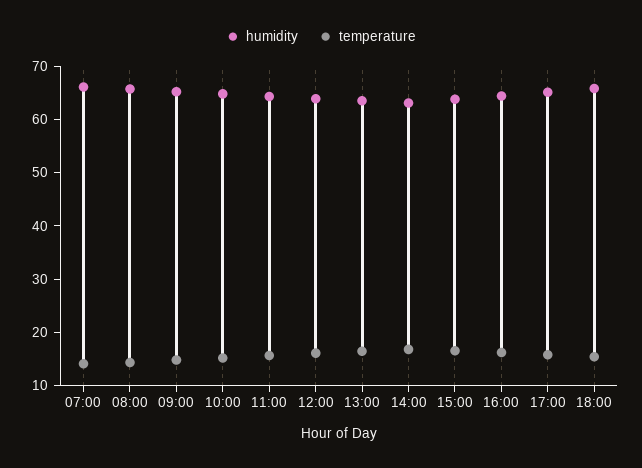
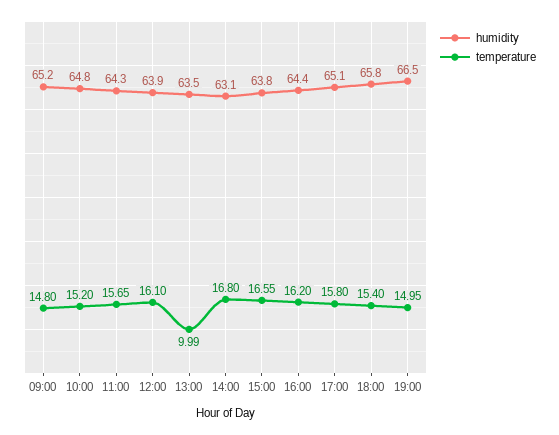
humidity, 07:00: 66 -> none
temperature, 07:00: 14 -> none
humidity, 08:00: 66 -> none
temperature, 08:00: 14 -> none
temperature, 13:00: 16 -> 9.99
humidity, 19:00: none -> 66.5
temperature, 19:00: none -> 14.95

